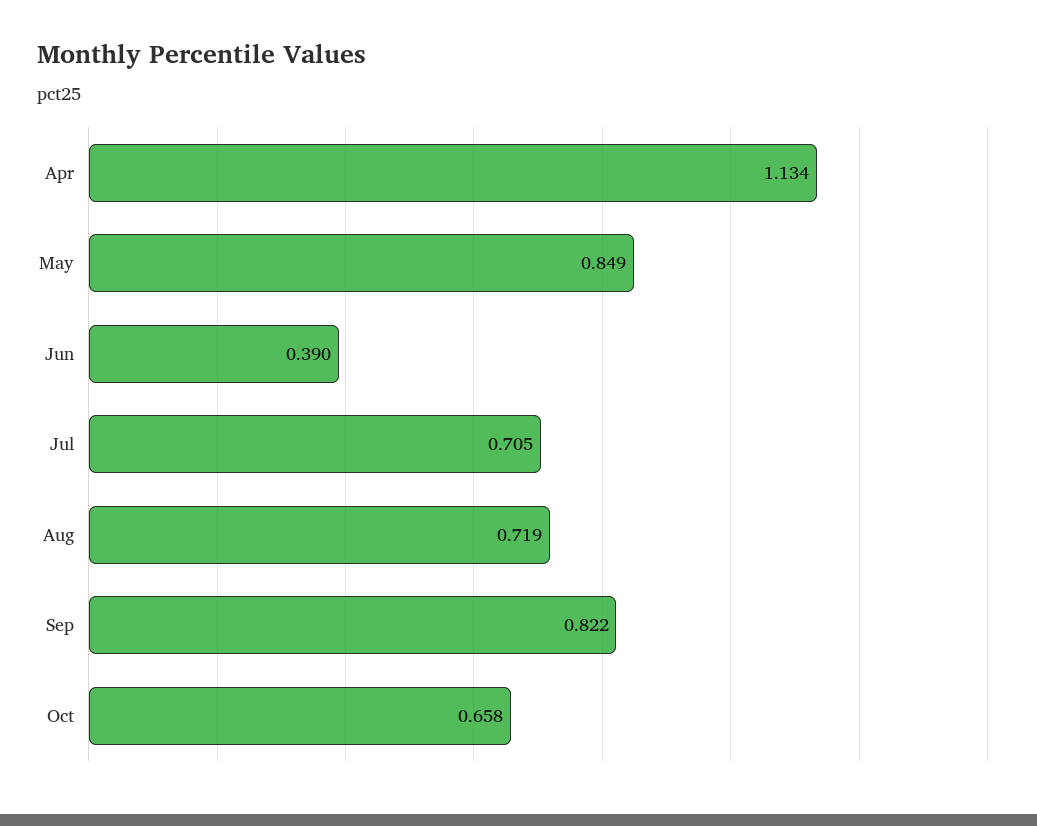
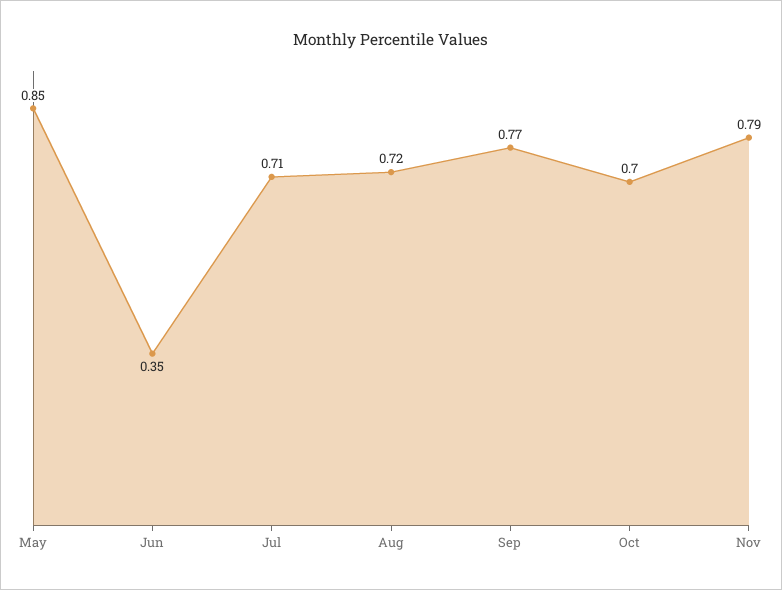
Apr: 1.134 -> none
Jun: 0.39 -> 0.35
Sep: 0.822 -> 0.77
Oct: 0.658 -> 0.7
Nov: none -> 0.79

